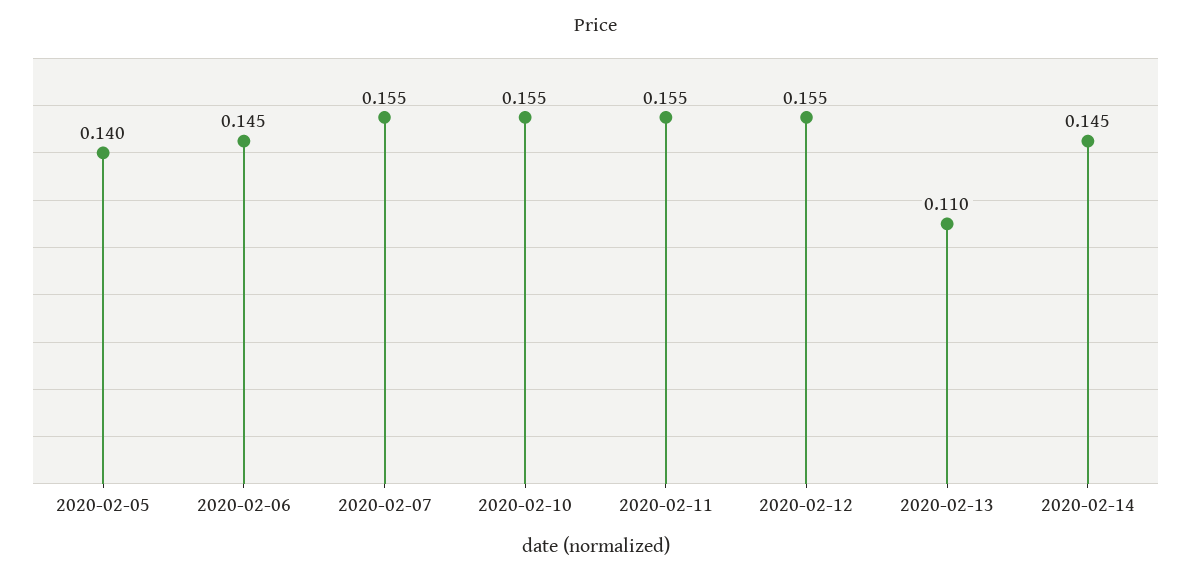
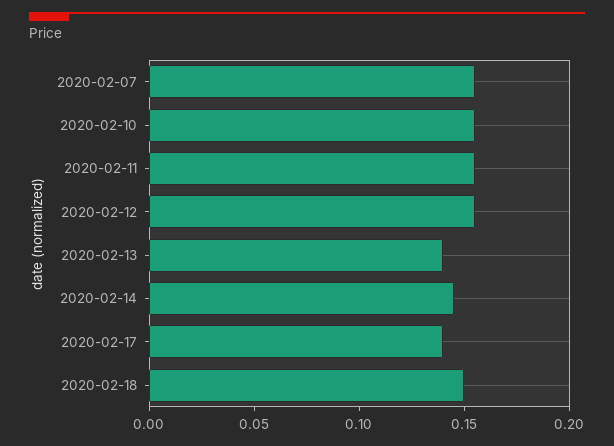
2020-02-05: 0.14 -> none
2020-02-06: 0.145 -> none
2020-02-13: 0.11 -> 0.14
2020-02-17: none -> 0.14
2020-02-18: none -> 0.15

